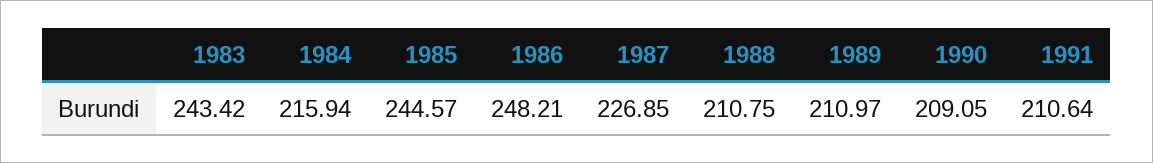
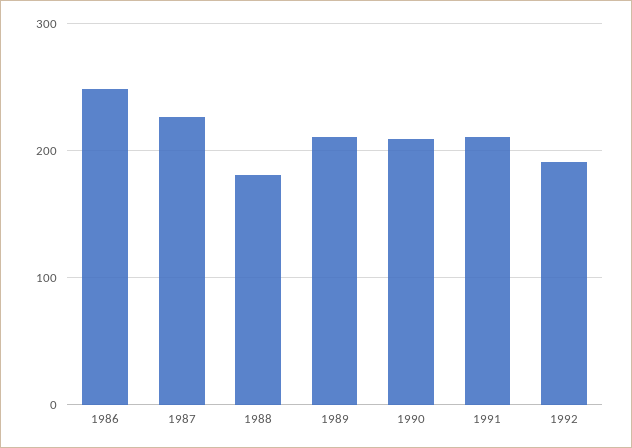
1983: 243.42 -> none
1984: 215.94 -> none
1985: 244.57 -> none
1988: 210.75 -> 180
1992: none -> 190

